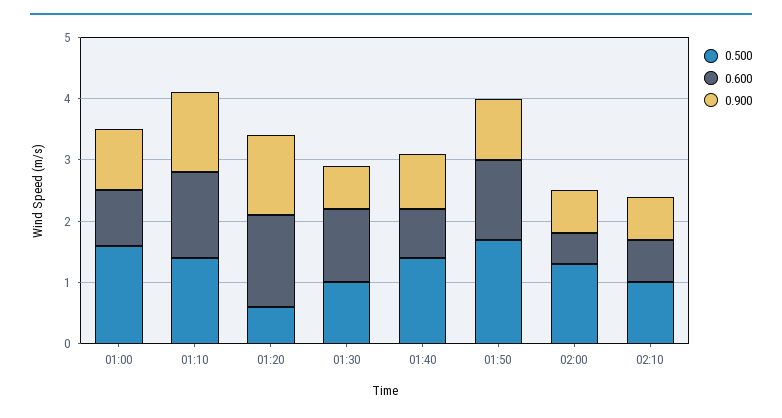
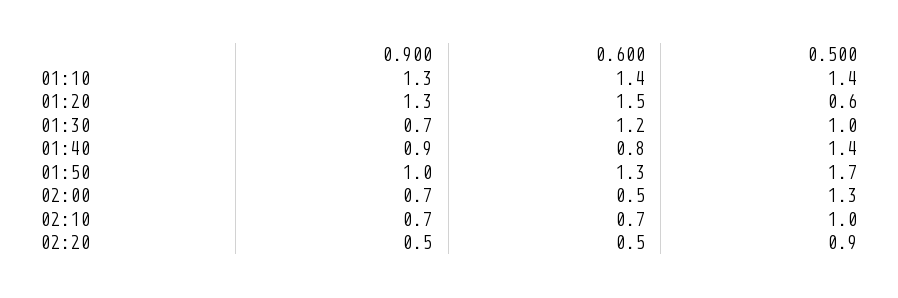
0.500, 01:00: 1.5 -> none
0.600, 01:00: 1 -> none
0.900, 01:00: 1 -> none
0.900, 02:20: none -> 0.5
0.600, 02:20: none -> 0.5
0.500, 02:20: none -> 0.9

